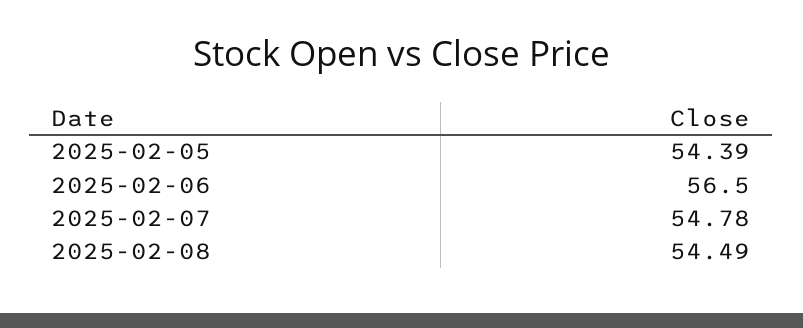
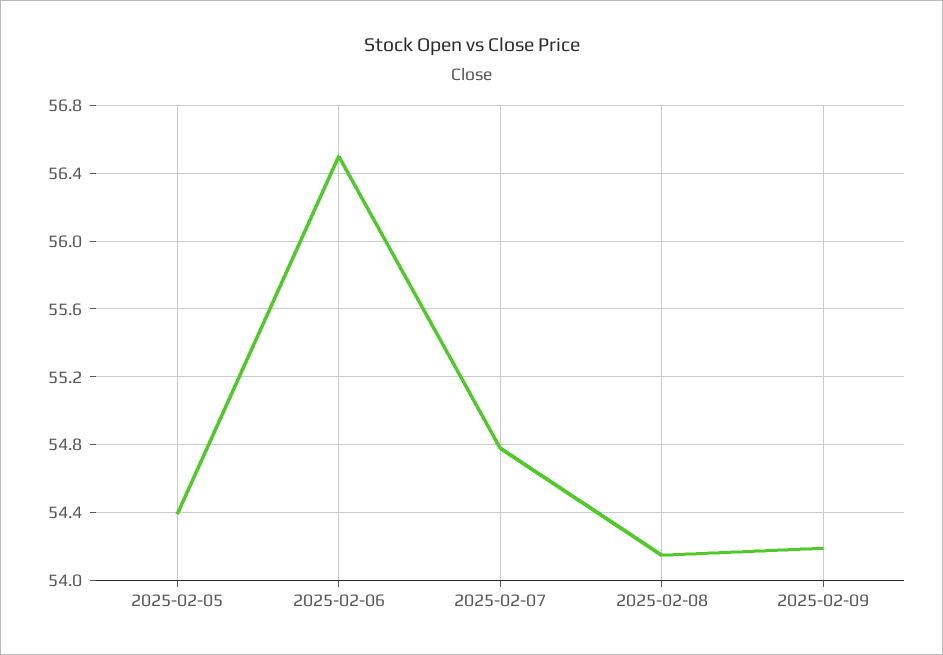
2025-02-08: 54.49 -> 54.15
2025-02-09: none -> 54.2

